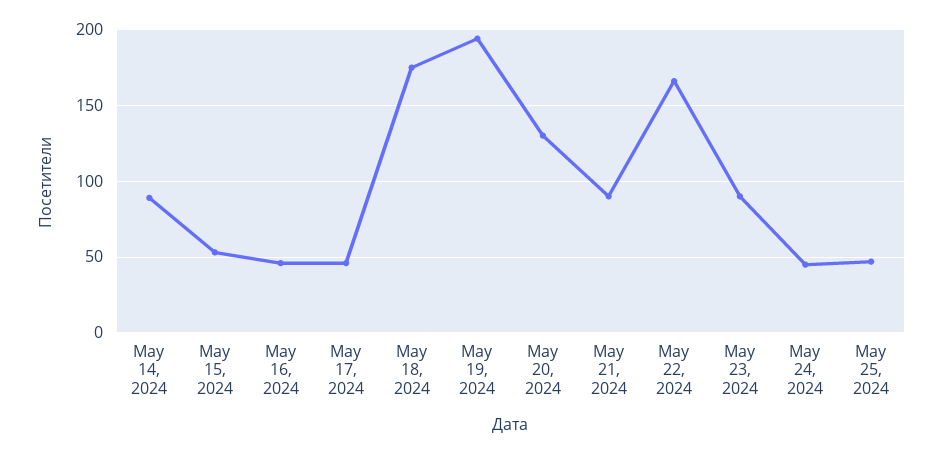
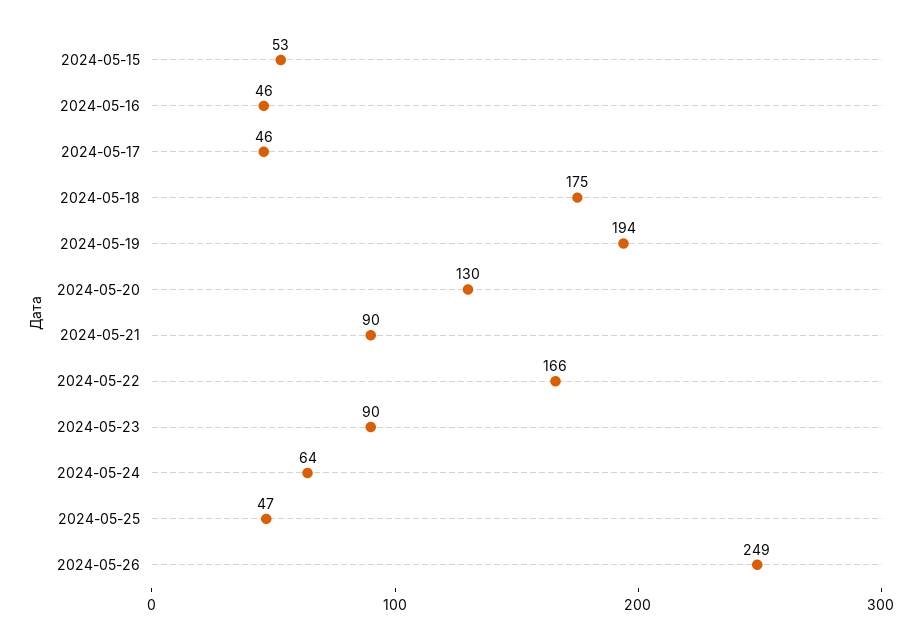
May 14, 2024: 90 -> none
May 24, 2024: 45 -> 64
2024-05-26: none -> 249

